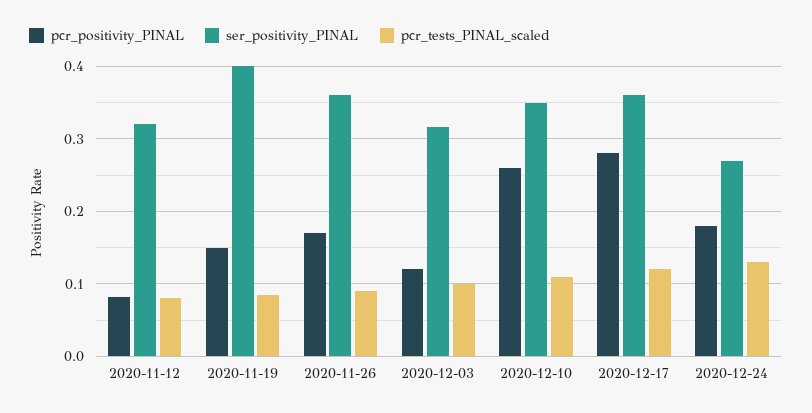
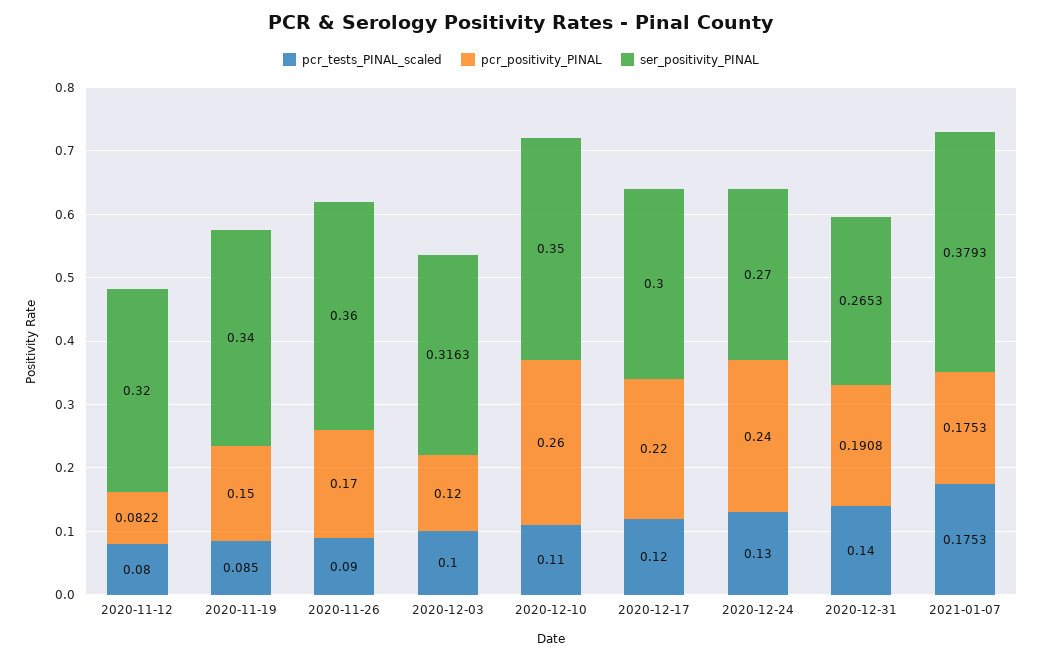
ser_positivity_PINAL, 2020-11-19: 0.4 -> 0.34
pcr_positivity_PINAL, 2020-12-17: 0.28 -> 0.22
ser_positivity_PINAL, 2020-12-17: 0.36 -> 0.3
pcr_positivity_PINAL, 2020-12-24: 0.18 -> 0.24
pcr_tests_PINAL_scaled, 2020-12-31: none -> 0.14
pcr_positivity_PINAL, 2020-12-31: none -> 0.1908
ser_positivity_PINAL, 2020-12-31: none -> 0.2653
pcr_tests_PINAL_scaled, 2021-01-07: none -> 0.1753
pcr_positivity_PINAL, 2021-01-07: none -> 0.1753
ser_positivity_PINAL, 2021-01-07: none -> 0.3793

